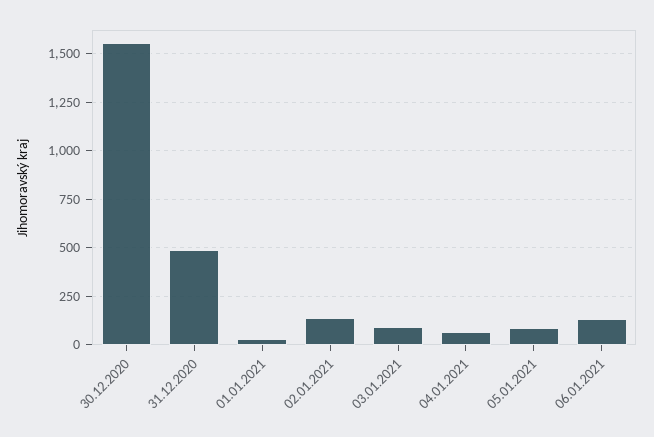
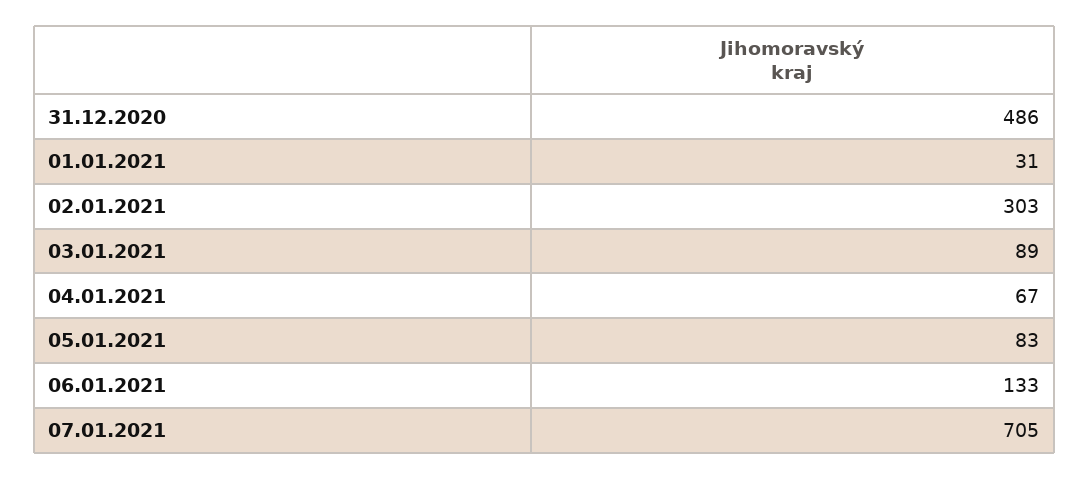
30.12.2020: 1550 -> none
02.01.2021: 150 -> 303
07.01.2021: none -> 705

